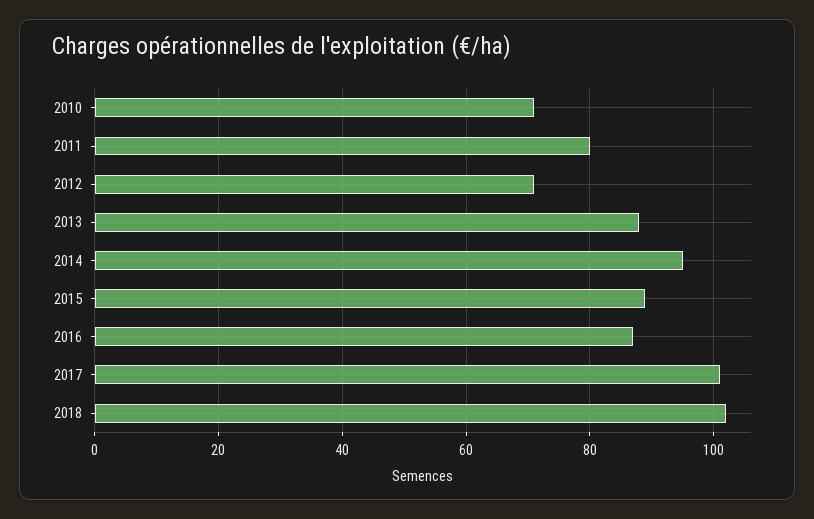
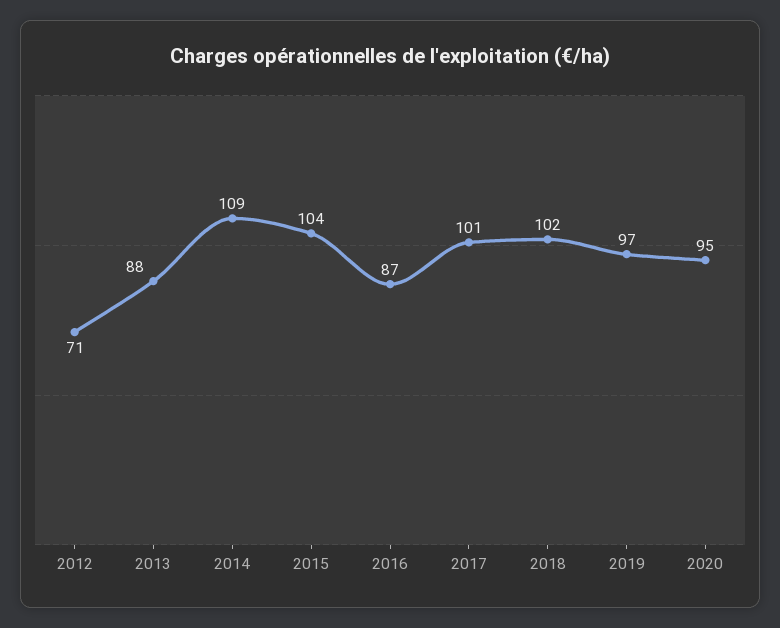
2010: 70 -> none
2011: 80 -> none
2014: 95 -> 109
2015: 90 -> 104
2019: none -> 97
2020: none -> 95

